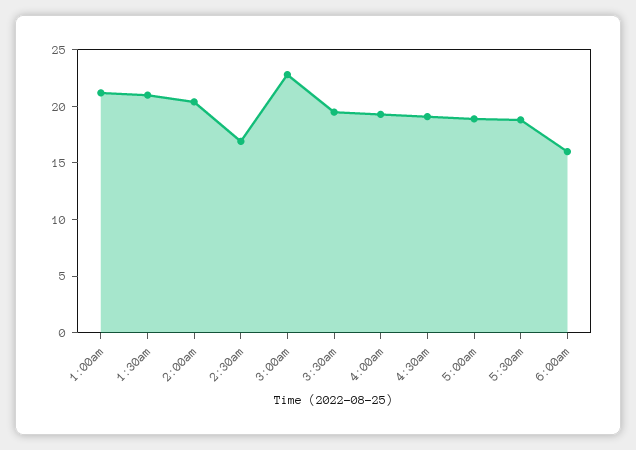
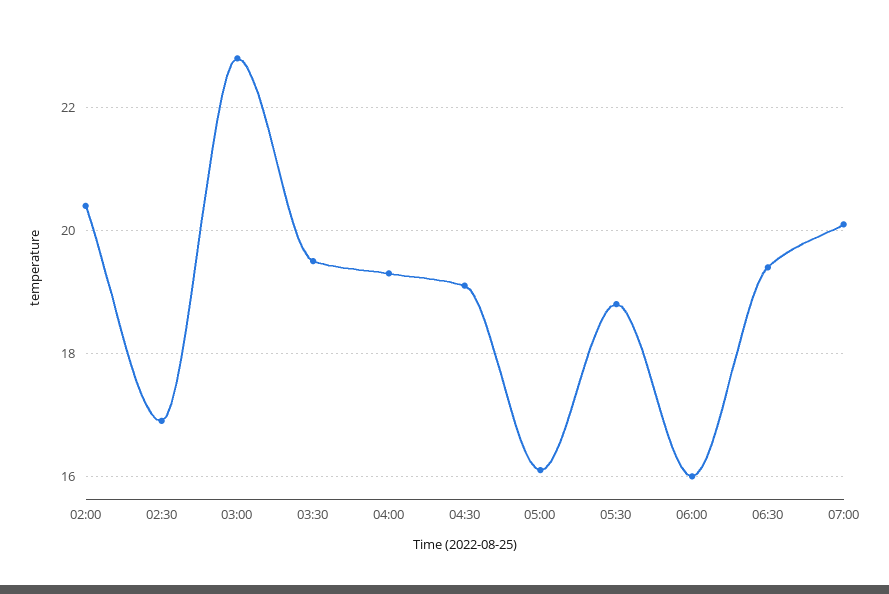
1:00am: 21 -> none
1:30am: 21 -> none
5:00am: 19 -> 16
06:30: none -> 19.5
07:00: none -> 20

